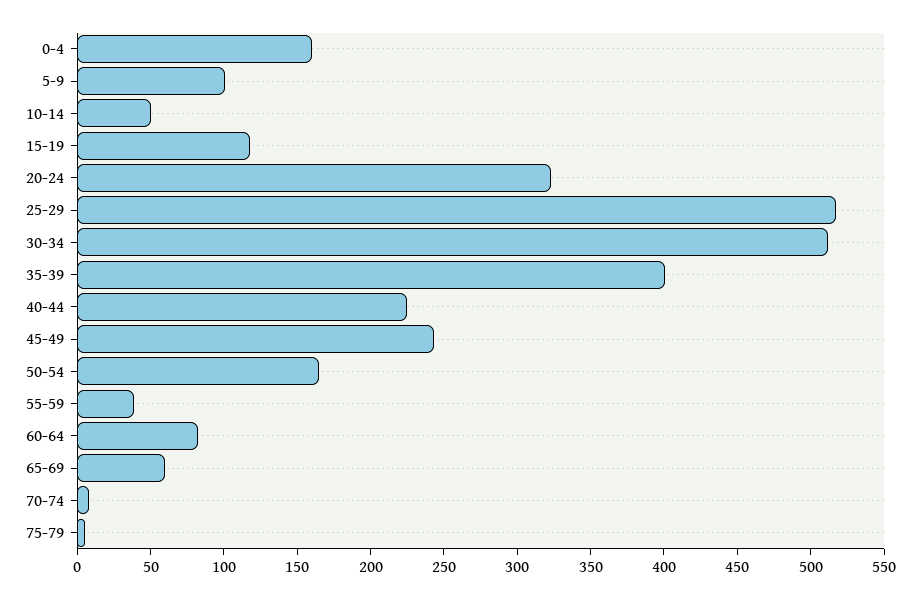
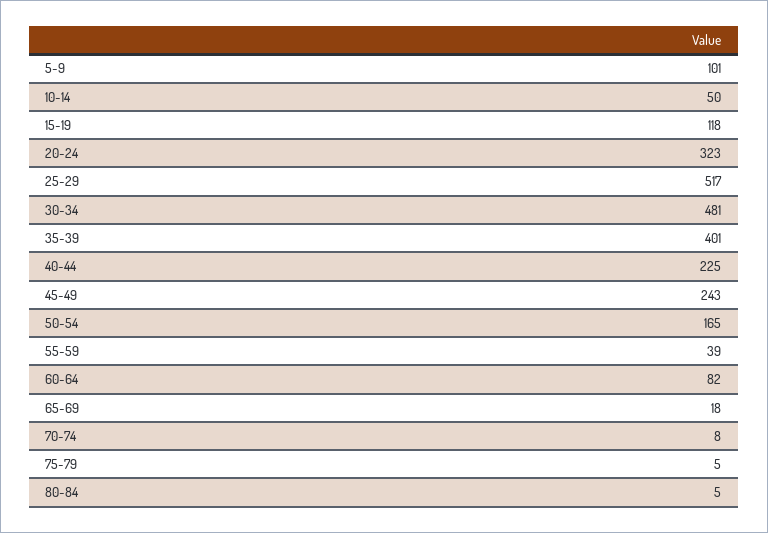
0-4: 160 -> none
30-34: 510 -> 481
65-69: 60 -> 18
80-84: none -> 5

